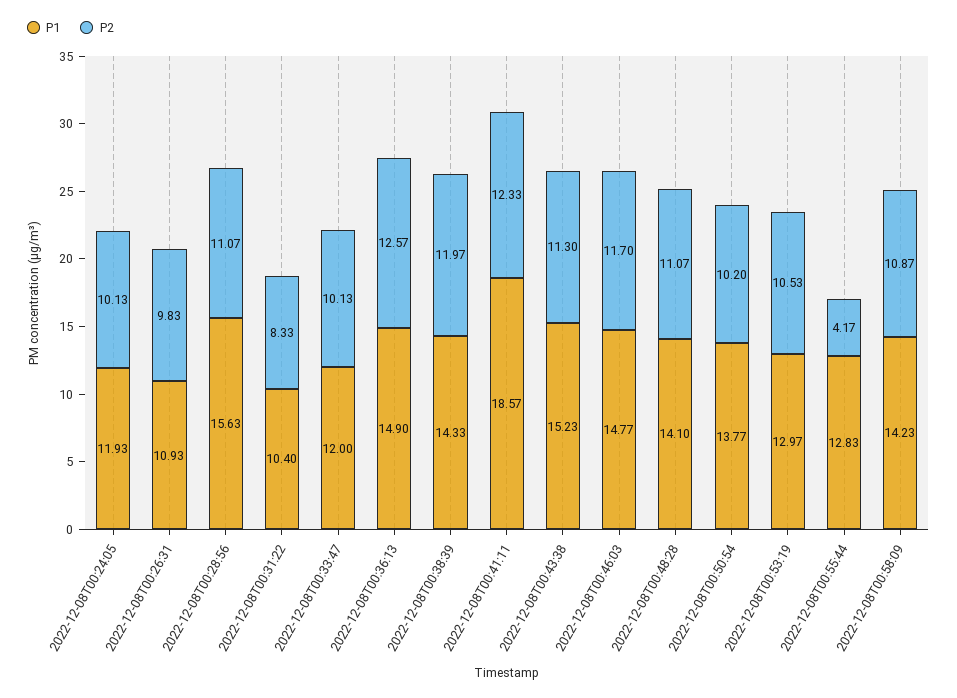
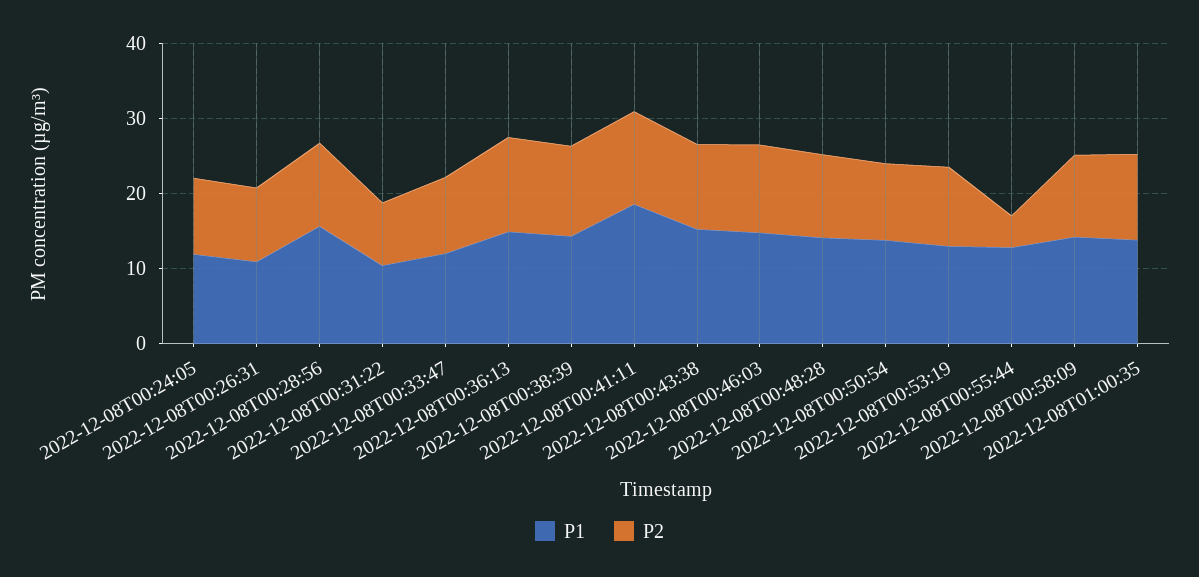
P1, 2022-12-08T01:00:35: none -> 14
P2, 2022-12-08T01:00:35: none -> 12

